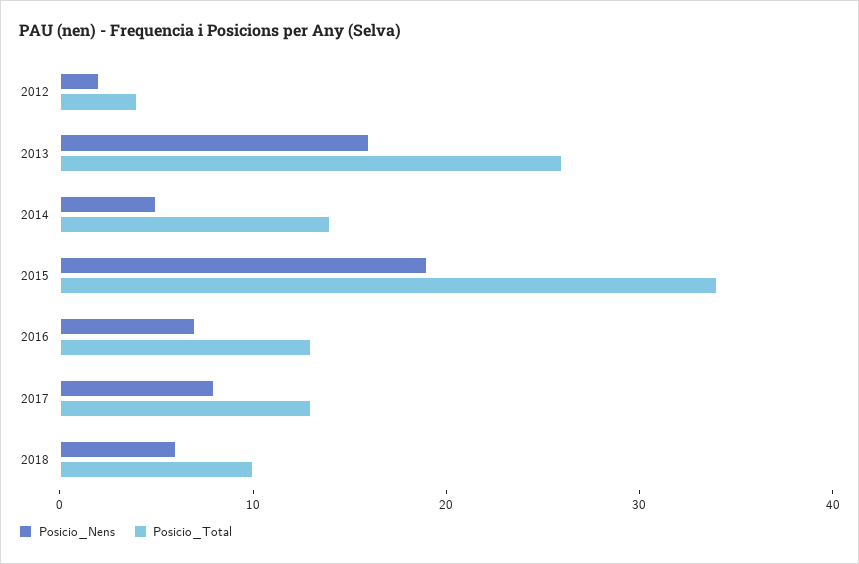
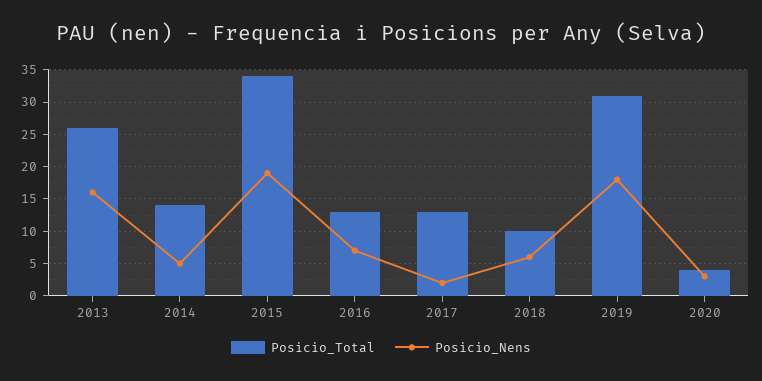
Posicio_Nens, 2012: 2 -> none
Posicio_Total, 2012: 4 -> none
Posicio_Nens, 2017: 8 -> 2
Posicio_Total, 2019: none -> 31
Posicio_Nens, 2019: none -> 18
Posicio_Total, 2020: none -> 4
Posicio_Nens, 2020: none -> 3

